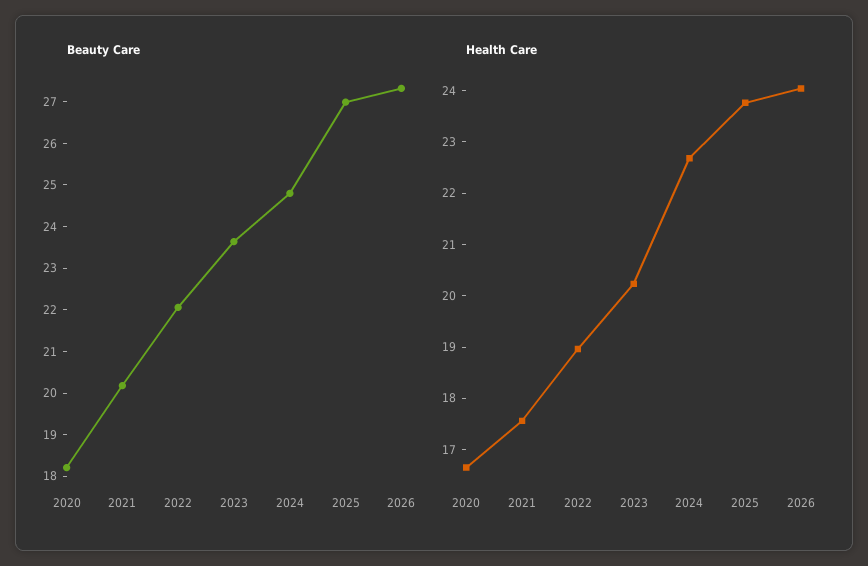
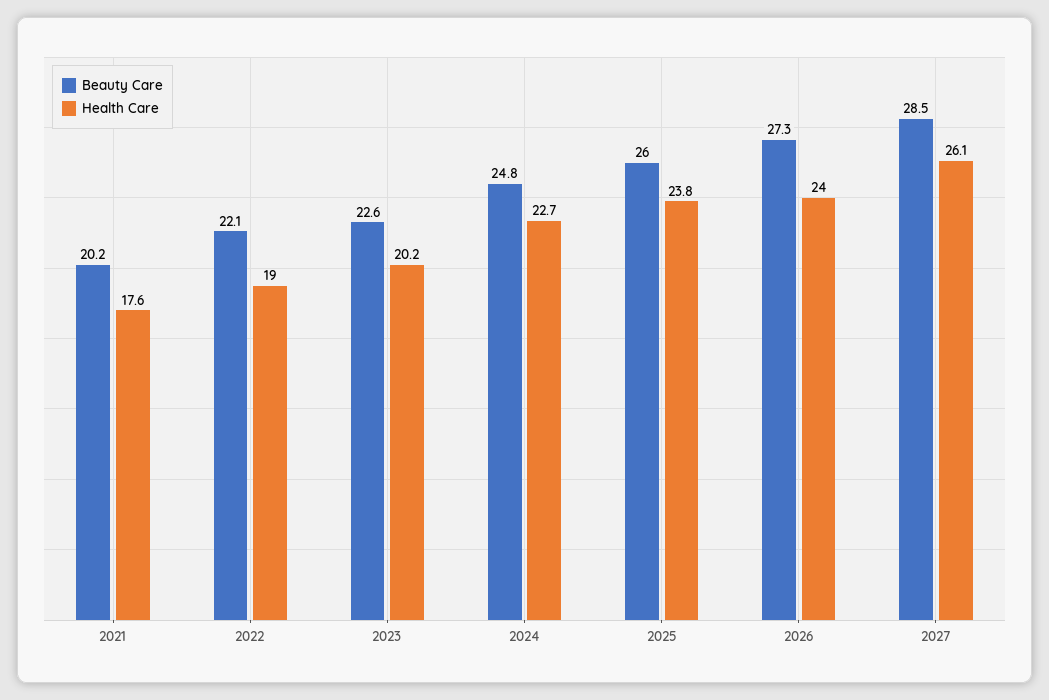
Beauty Care, 2020: 18.2 -> none
Beauty Care, 2023: 23.6 -> 22.6
Beauty Care, 2025: 27 -> 26
Health Care, 2020: 16.6 -> none
Beauty Care, 2027: none -> 28.5
Health Care, 2027: none -> 26.1

